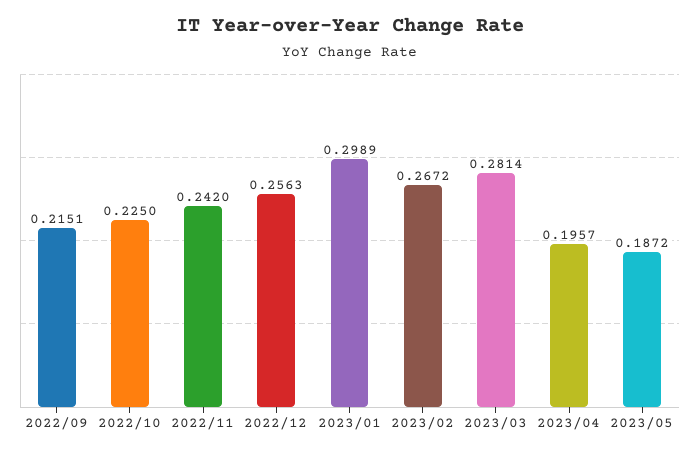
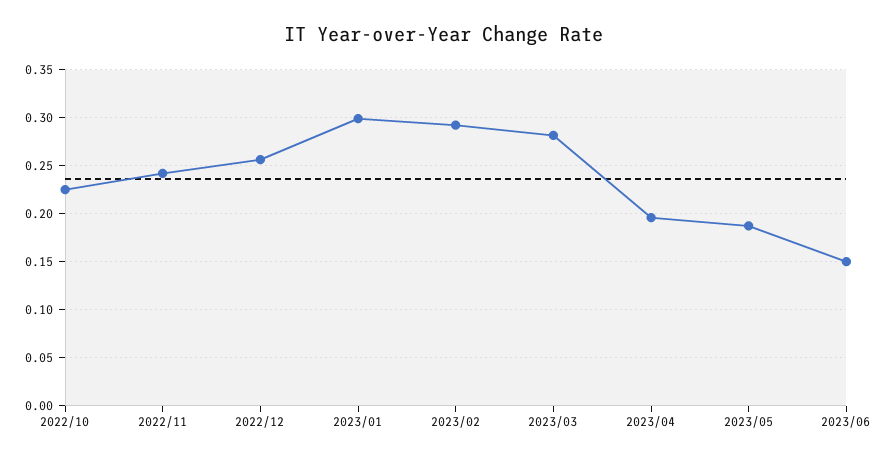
2022/09: 0.2151 -> none
2023/02: 0.2672 -> 0.29
2023/06: none -> 0.15

